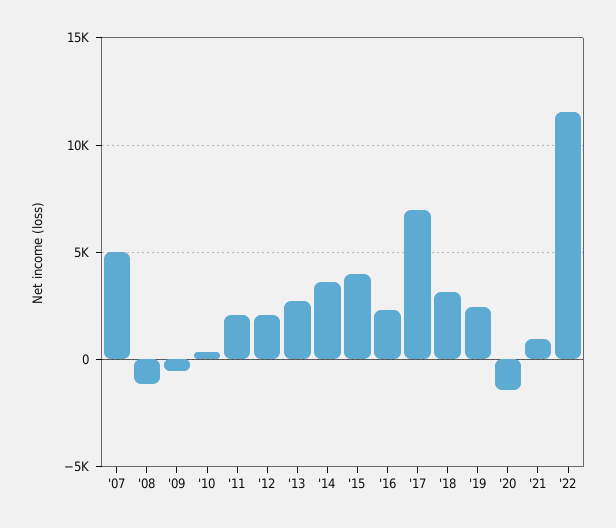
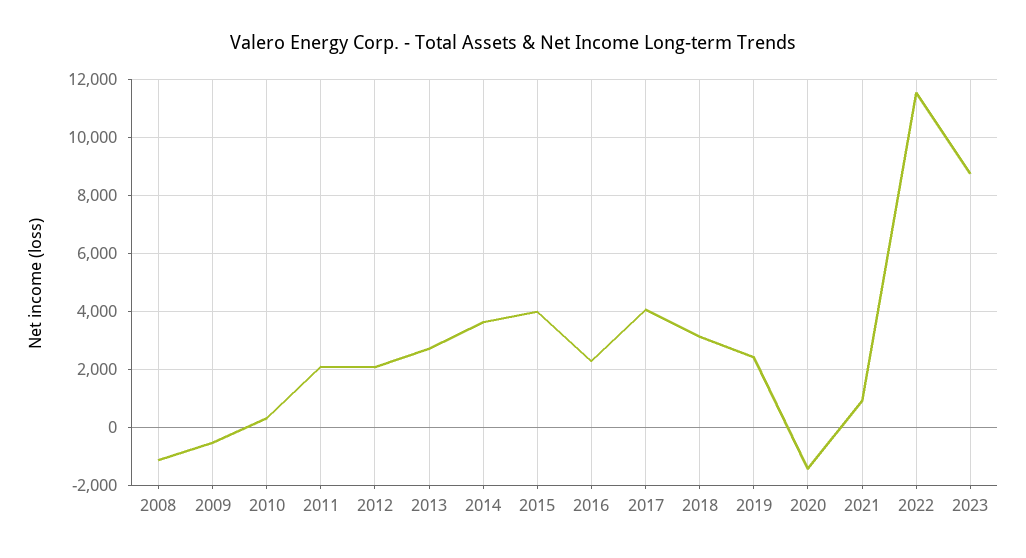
'07: 5000 -> none
'17: 7000 -> 4000
2023: none -> 8750

